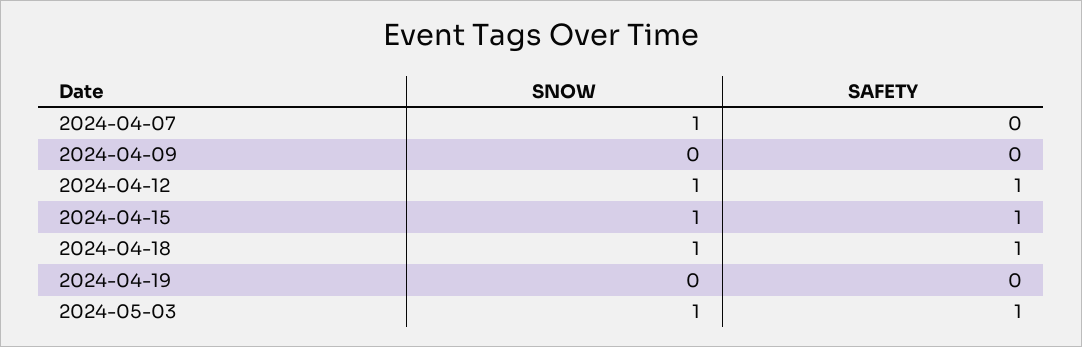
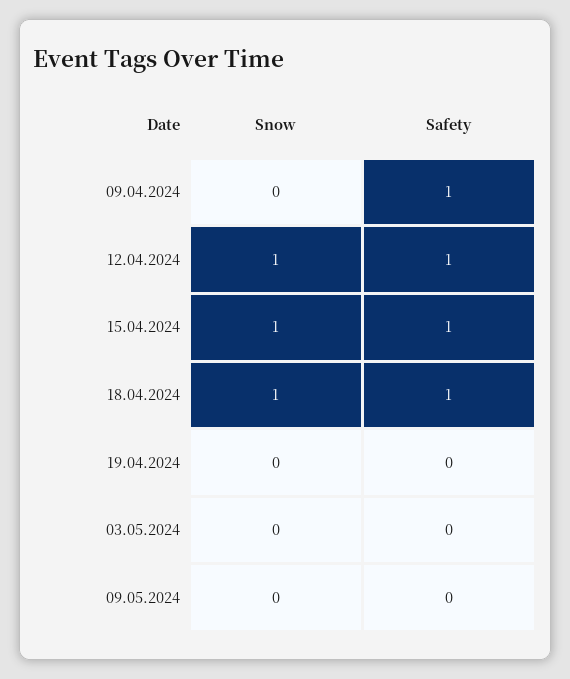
SNOW, 2024-04-07: 1 -> none
SAFETY, 2024-04-07: 0 -> none
SAFETY, 2024-04-09: 0 -> 1
SNOW, 2024-05-03: 1 -> 0
SAFETY, 2024-05-03: 1 -> 0
SNOW, 09.05.2024: none -> 0
SAFETY, 09.05.2024: none -> 0

